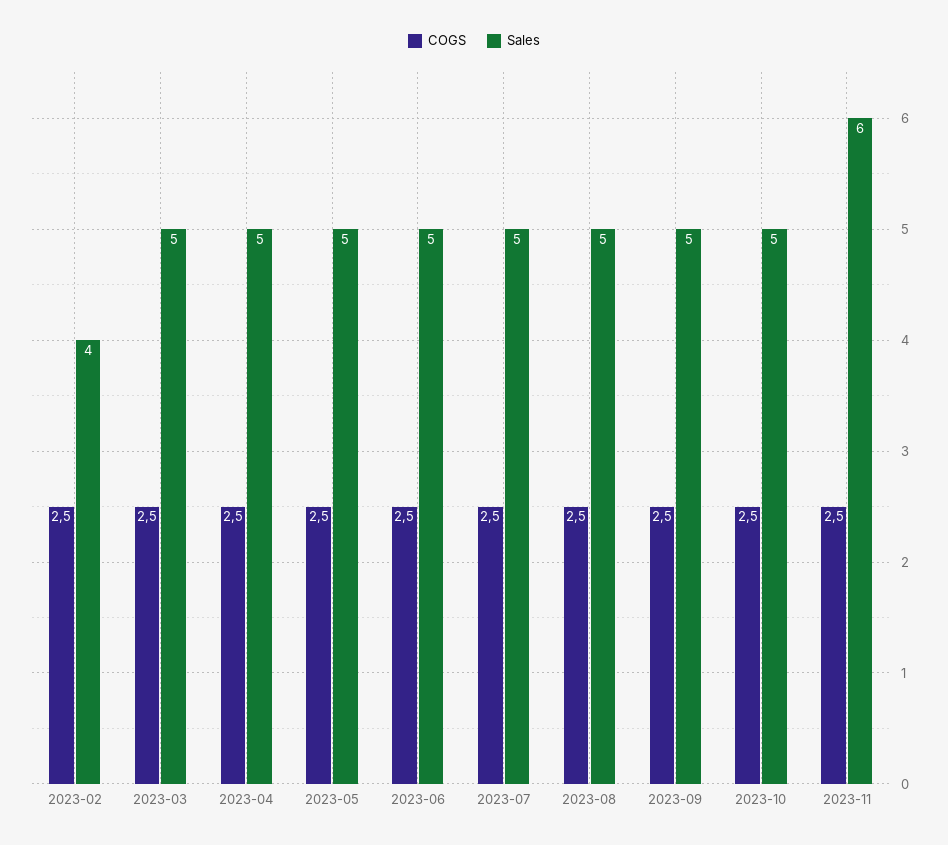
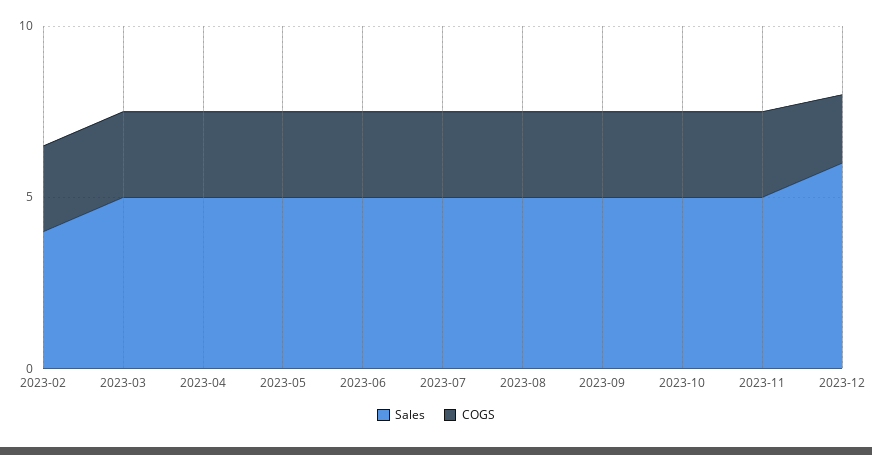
Sales, 2023-11: 6 -> 5
Sales, 2023-12: none -> 6
COGS, 2023-12: none -> 2

